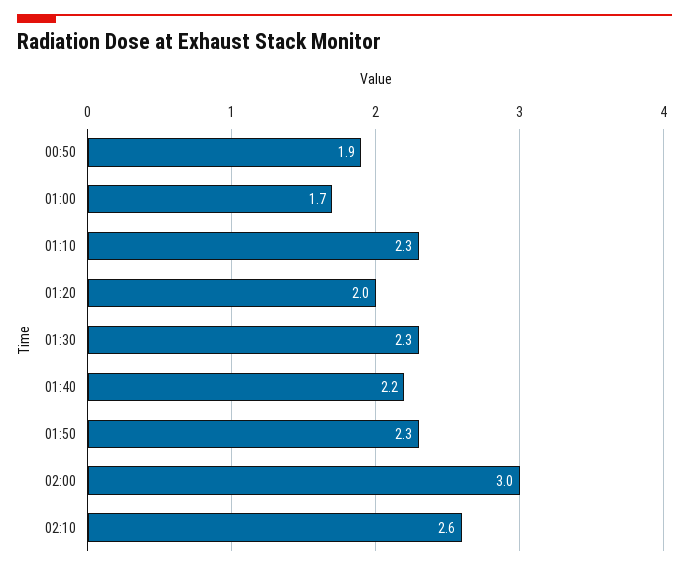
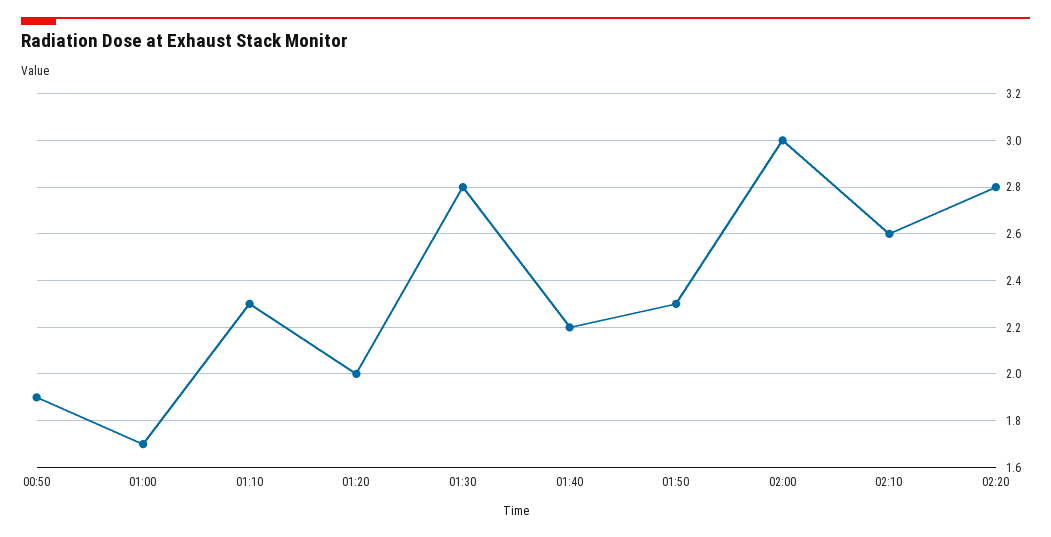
01:30: 2.3 -> 2.8
02:20: none -> 2.8

